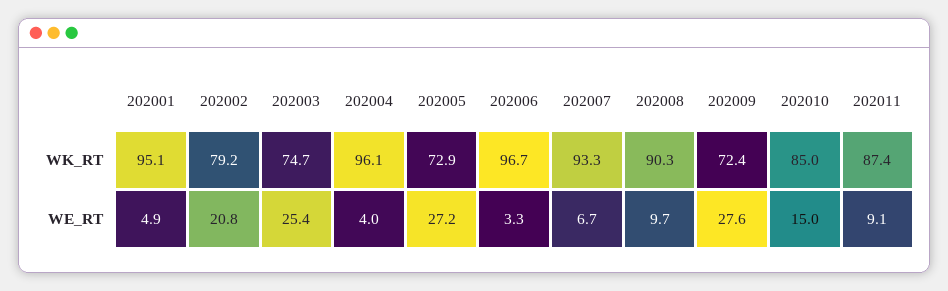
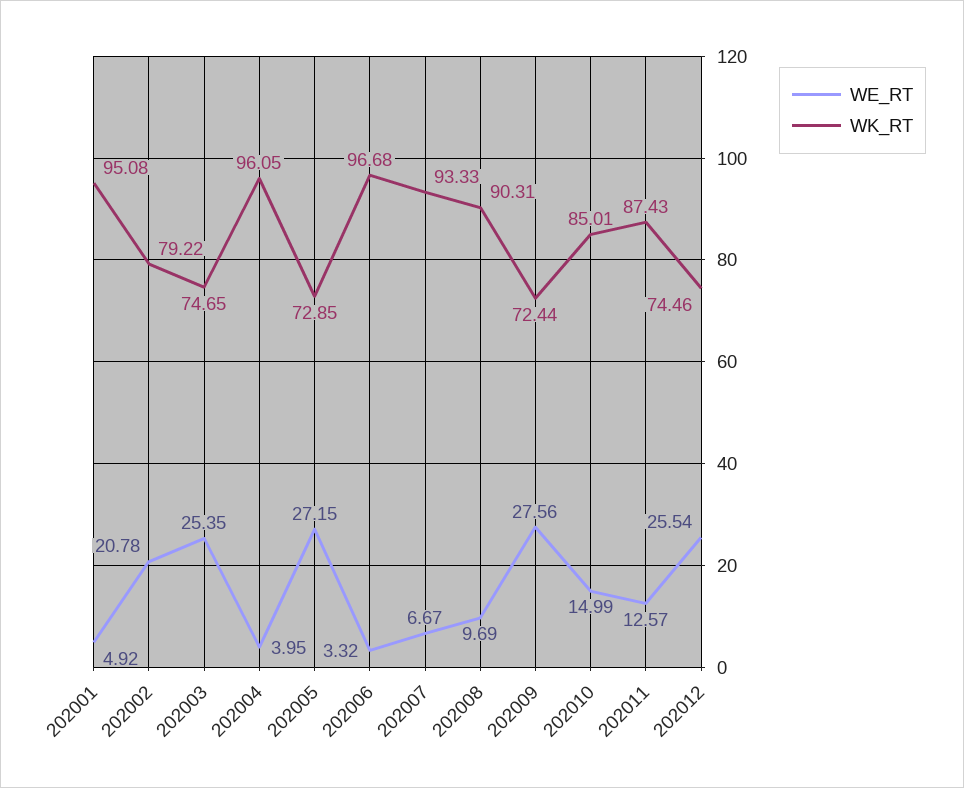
WE_RT, 202011: 9.1 -> 12.57
WE_RT, 202012: none -> 25.54
WK_RT, 202012: none -> 74.46

